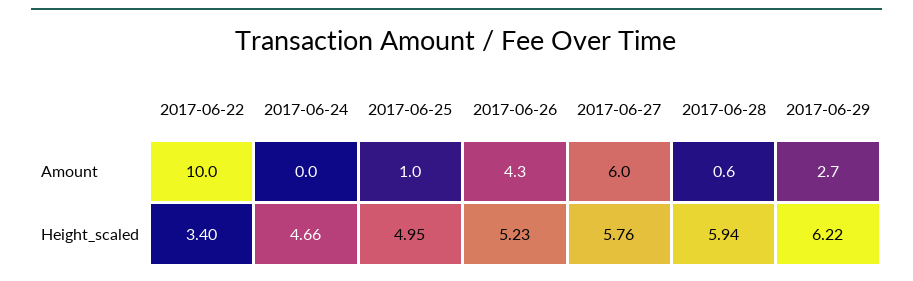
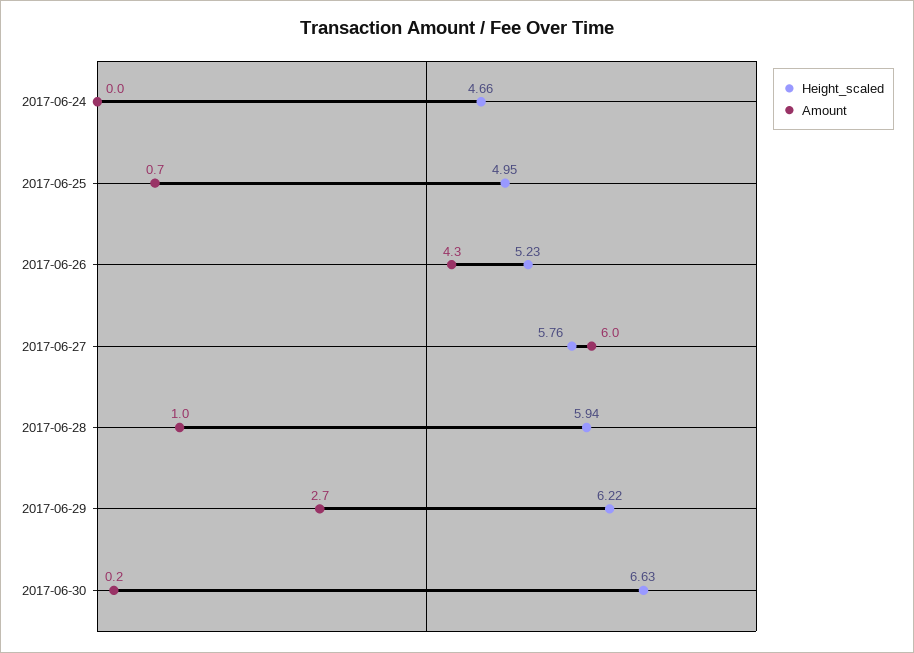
Amount, 2017-06-22: 10 -> none
Amount, 2017-06-25: 1 -> 0.7
Amount, 2017-06-28: 0.6 -> 1
Height_scaled, 2017-06-22: 3.4 -> none
Height_scaled, 2017-06-30: none -> 6.63
Amount, 2017-06-30: none -> 0.2

